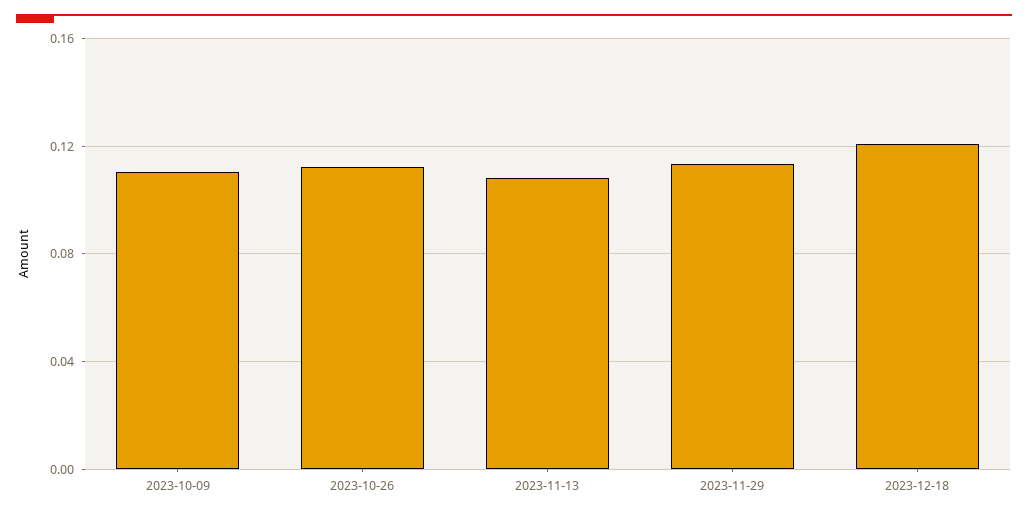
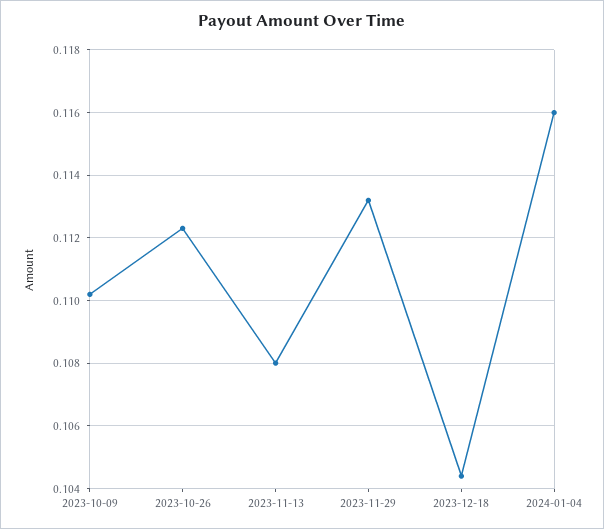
2023-12-18: 0.12 -> 0.1045
2024-01-04: none -> 0.116

